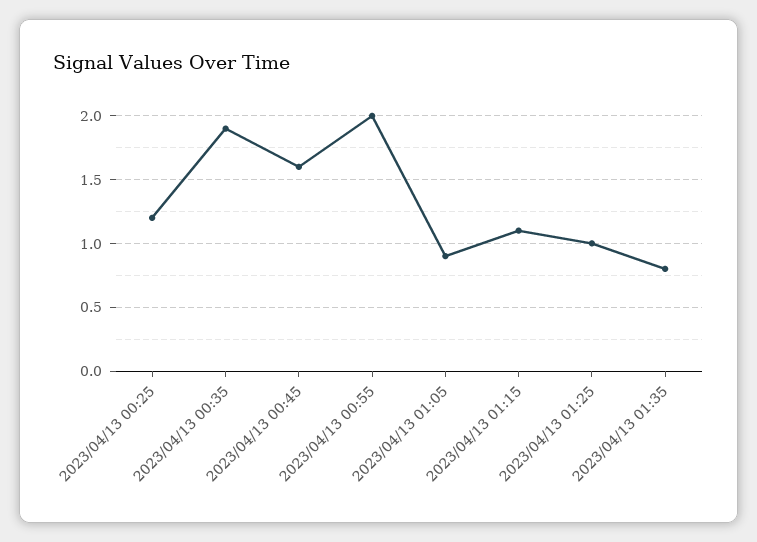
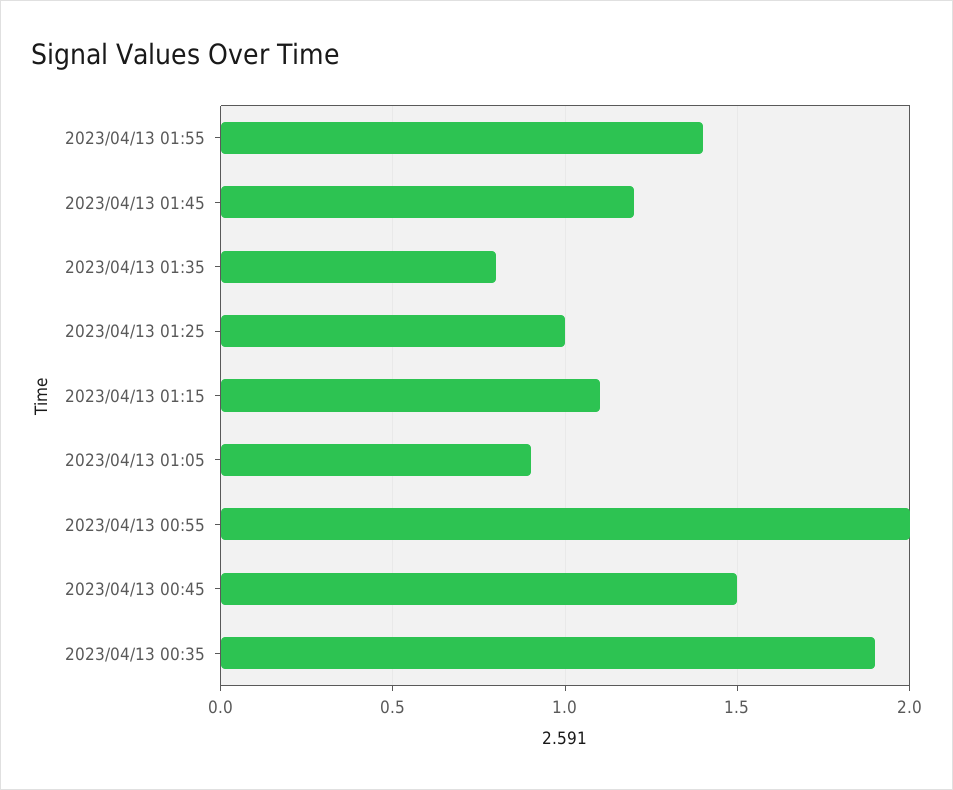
2023/04/13 00:25: 1.2 -> none
2023/04/13 00:45: 1.6 -> 1.5
2023/04/13 01:55: none -> 1.4
2023/04/13 01:45: none -> 1.2

